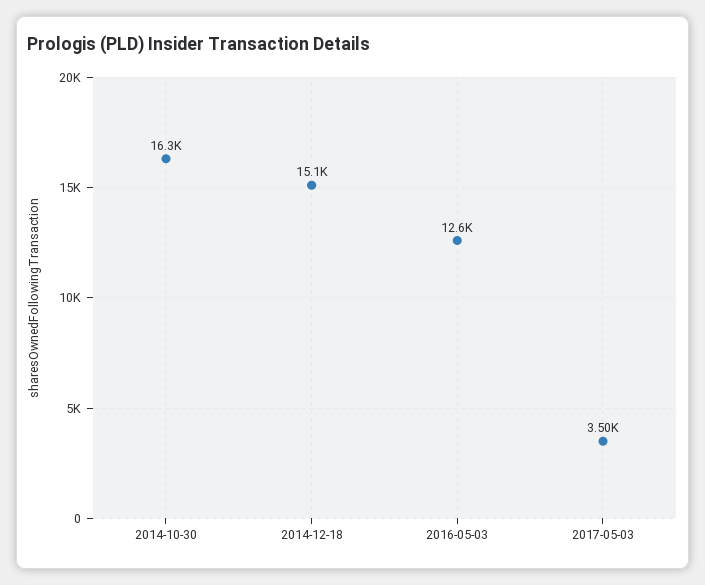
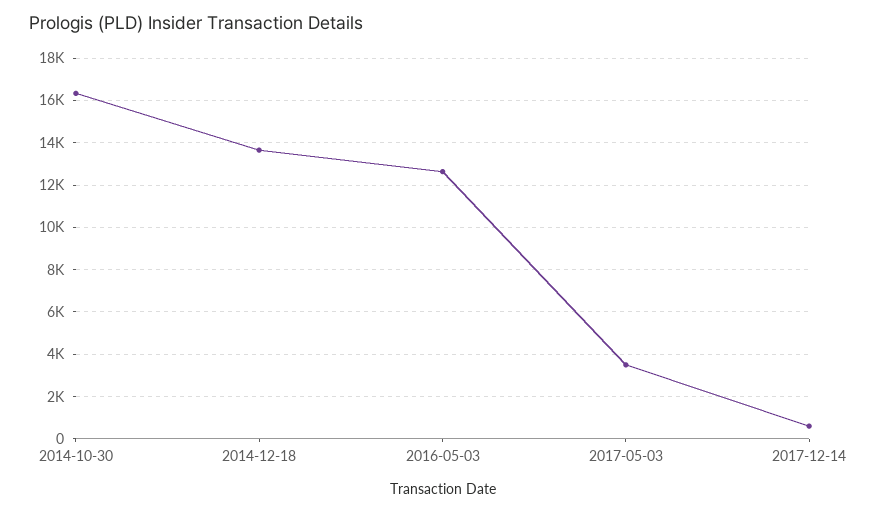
2014-12-18: 15100 -> 13500
2017-12-14: none -> 500

